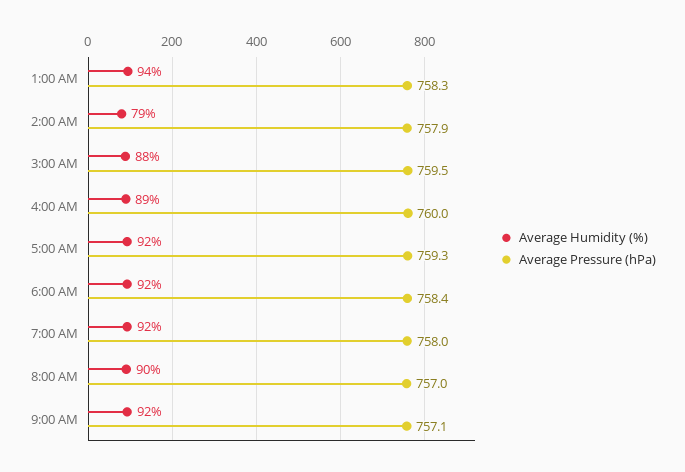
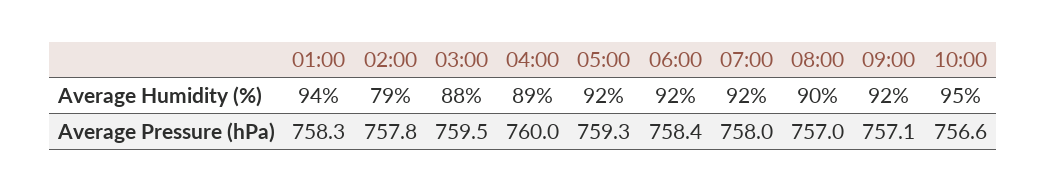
Average Pressure (hPa), 2:00 AM: 757.9 -> 757.8
Average Humidity (%), 10:00: none -> 95
Average Pressure (hPa), 10:00: none -> 756.6

